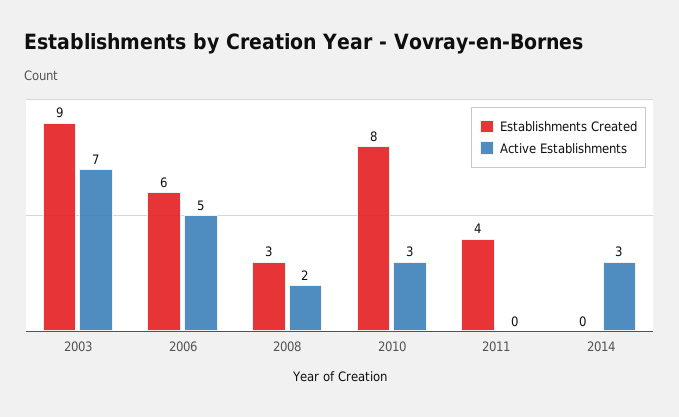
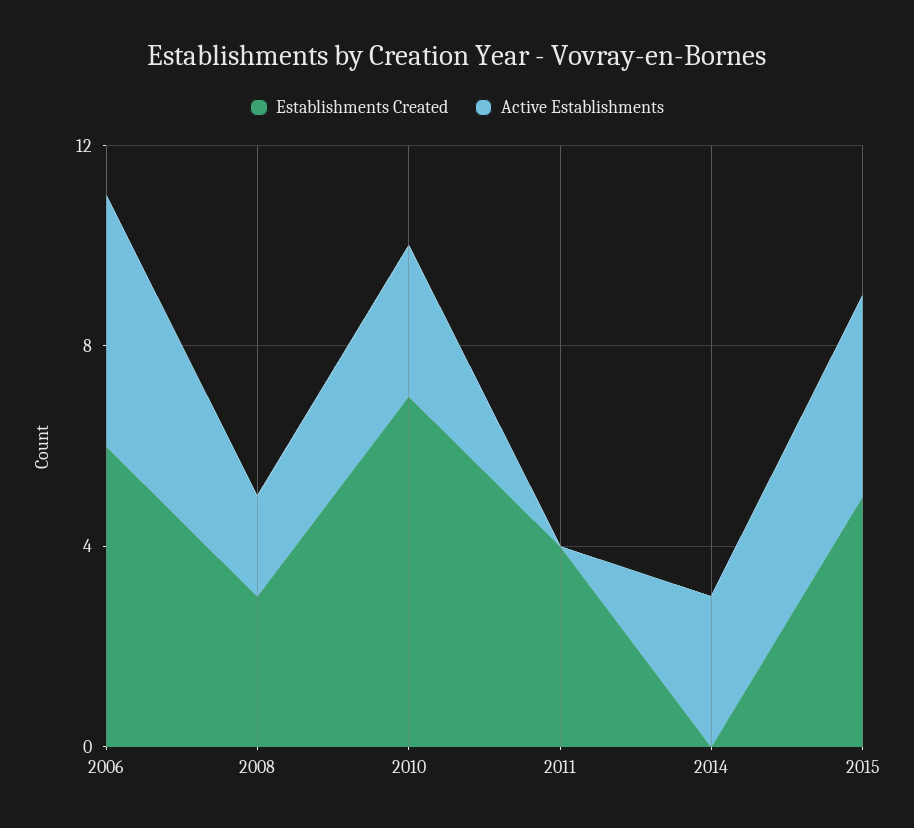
Establishments Created, 2003: 9 -> none
Active Establishments, 2003: 7 -> none
Establishments Created, 2010: 8 -> 7
Establishments Created, 2015: none -> 5
Active Establishments, 2015: none -> 4

